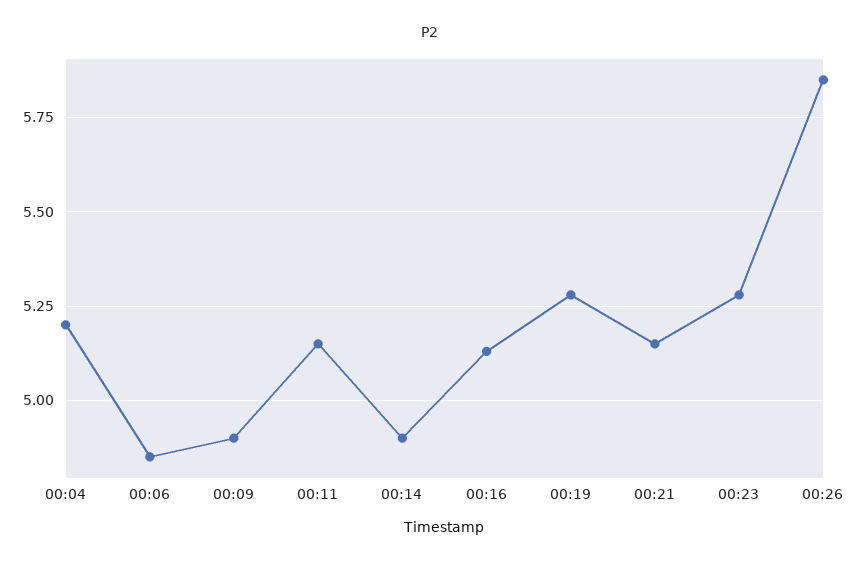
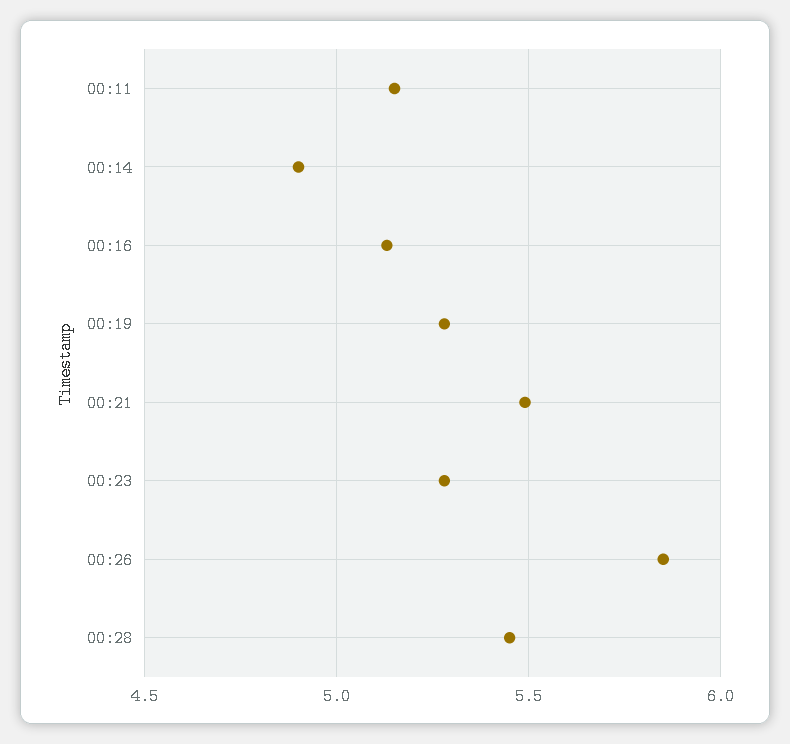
00:04: 5.2 -> none
00:06: 4.85 -> none
00:09: 4.9 -> none
00:21: 5.15 -> 5.5
00:28: none -> 5.45

